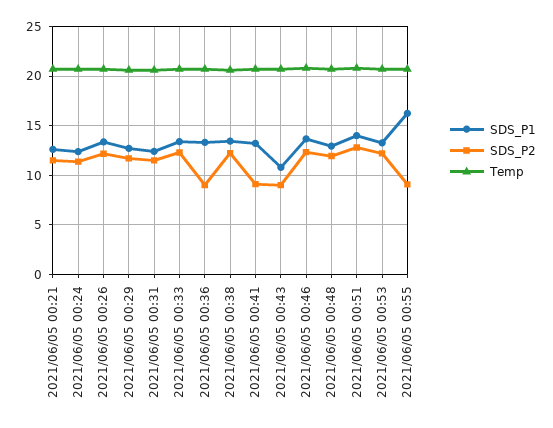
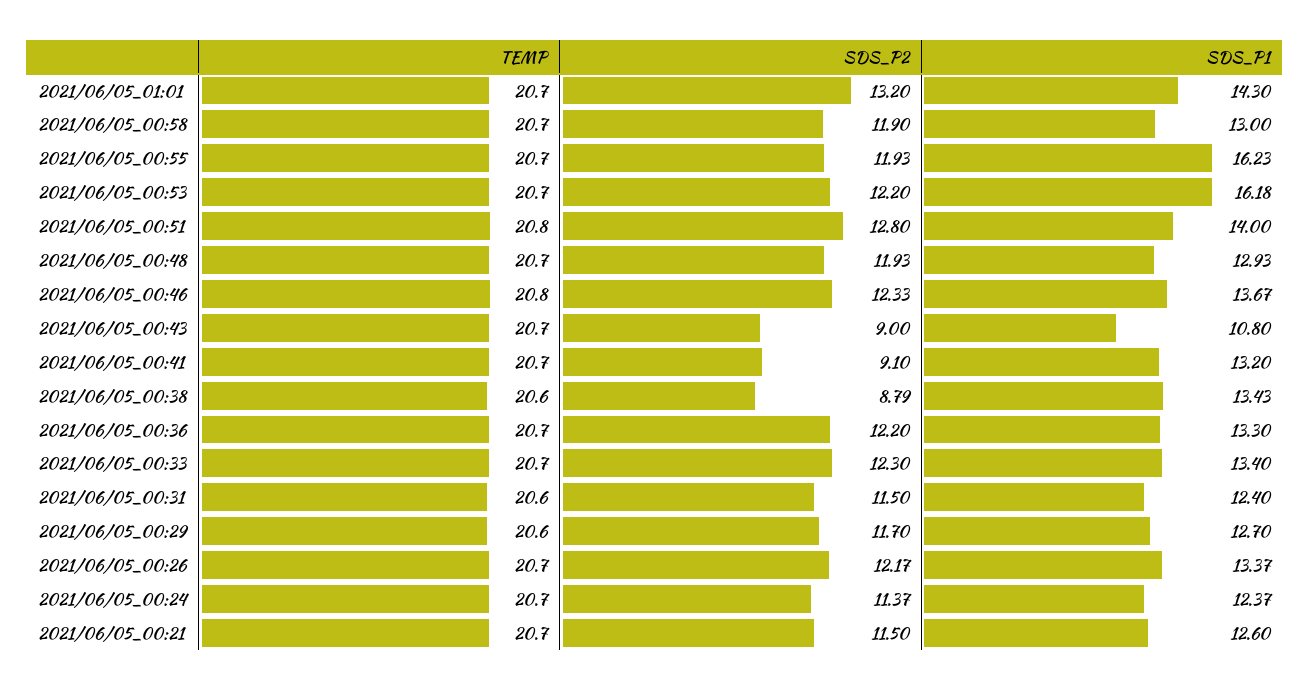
SDS_P2, 2021/06/05 00:36: 9 -> 12.2
SDS_P2, 2021/06/05 00:38: 12 -> 8.79
SDS_P1, 2021/06/05 00:53: 13 -> 16.18
SDS_P2, 2021/06/05 00:55: 9 -> 11.93
Temp, 2021/06/05_01:01: none -> 20.7
SDS_P2, 2021/06/05_01:01: none -> 13.2
SDS_P1, 2021/06/05_01:01: none -> 14.3
Temp, 2021/06/05_00:58: none -> 20.7
SDS_P2, 2021/06/05_00:58: none -> 11.9
SDS_P1, 2021/06/05_00:58: none -> 13

